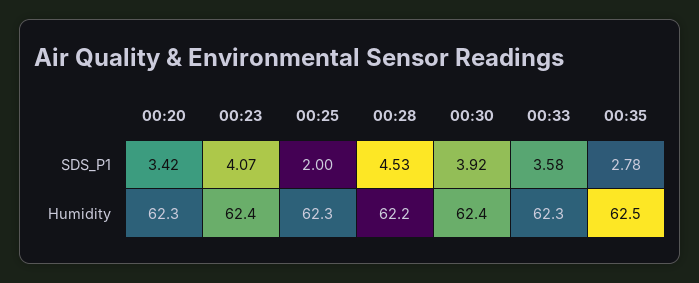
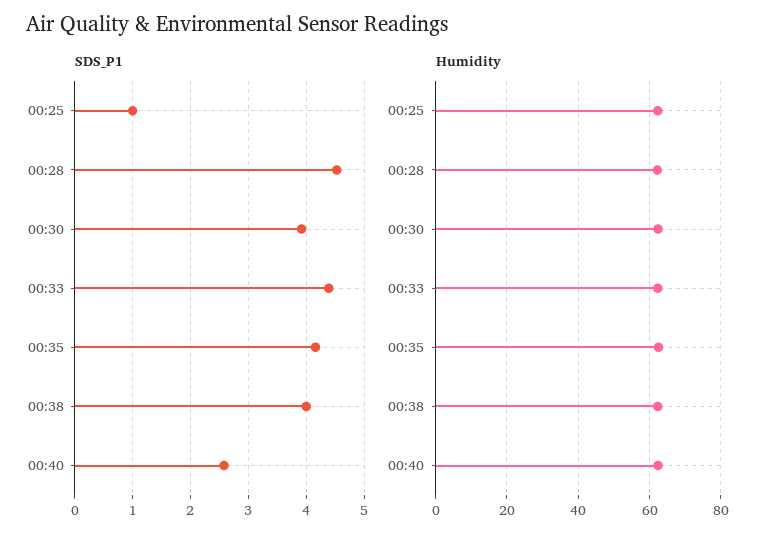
SDS_P1, 00:20: 3.42 -> none
SDS_P1, 00:23: 4.07 -> none
SDS_P1, 00:25: 2 -> 1
SDS_P1, 00:33: 3.58 -> 4.4
SDS_P1, 00:35: 2.78 -> 4.2
Humidity, 00:20: 62.3 -> none
Humidity, 00:23: 62.4 -> none
SDS_P1, 00:38: none -> 4
SDS_P1, 00:40: none -> 2.6
Humidity, 00:38: none -> 62
Humidity, 00:40: none -> 62

